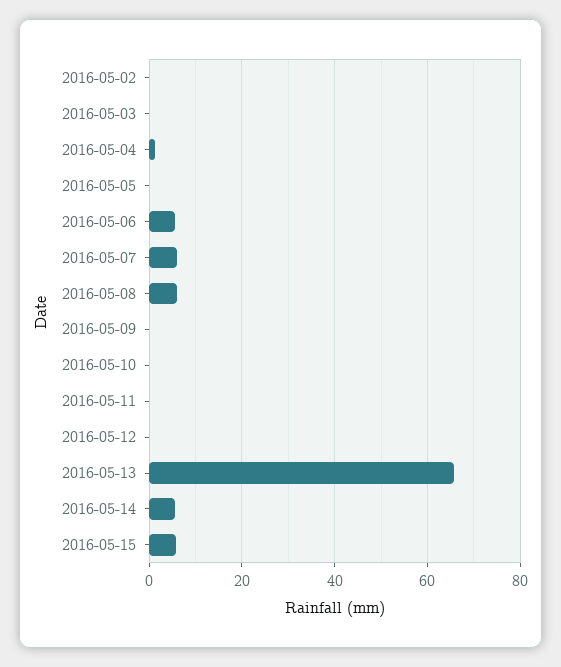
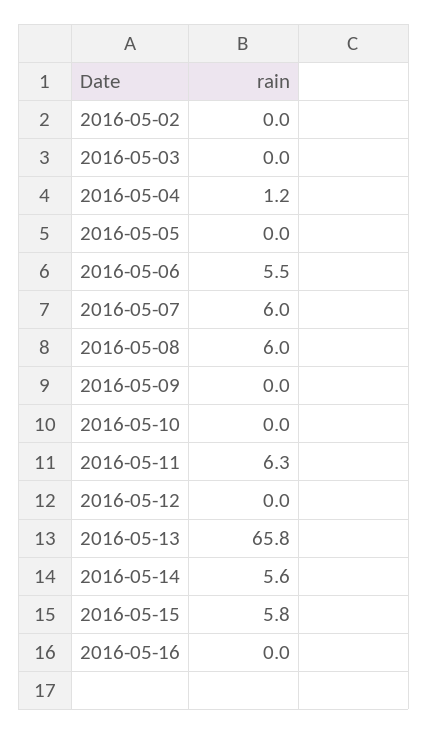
2016-05-11: 0 -> 6.3
2016-05-16: none -> 0

